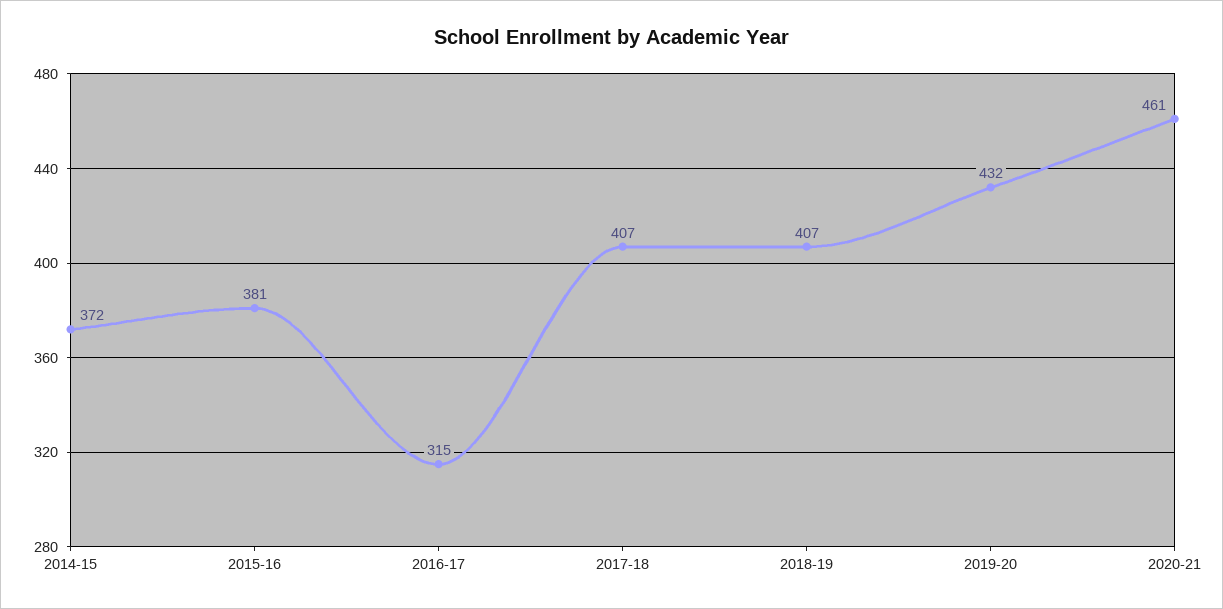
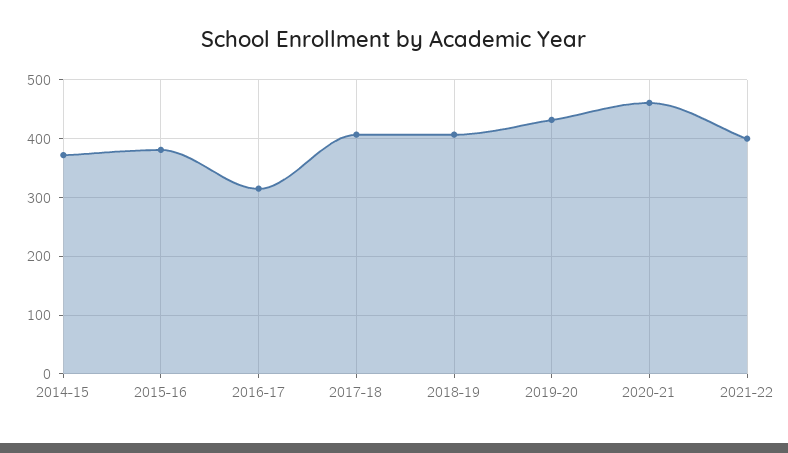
2021-22: none -> 400

